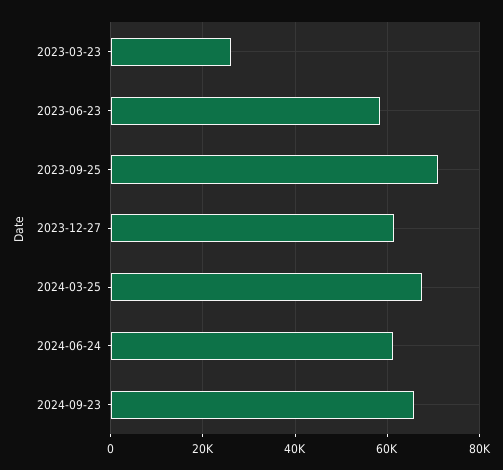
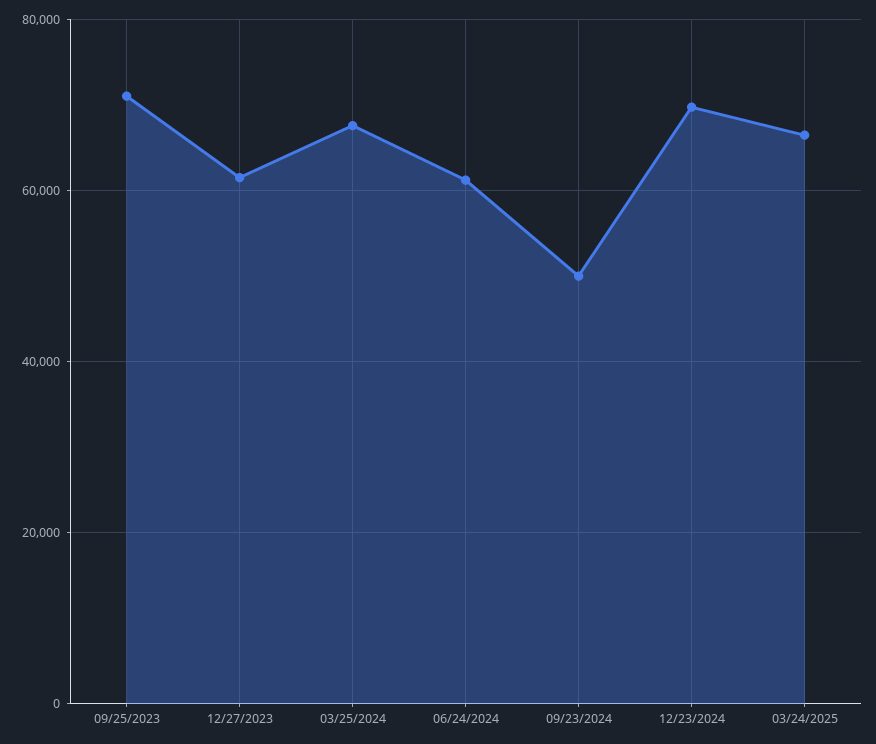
2023-03-23: 26000 -> none
2023-06-23: 58000 -> none
2024-09-23: 66000 -> 50000
12/23/2024: none -> 70000
03/24/2025: none -> 66000

